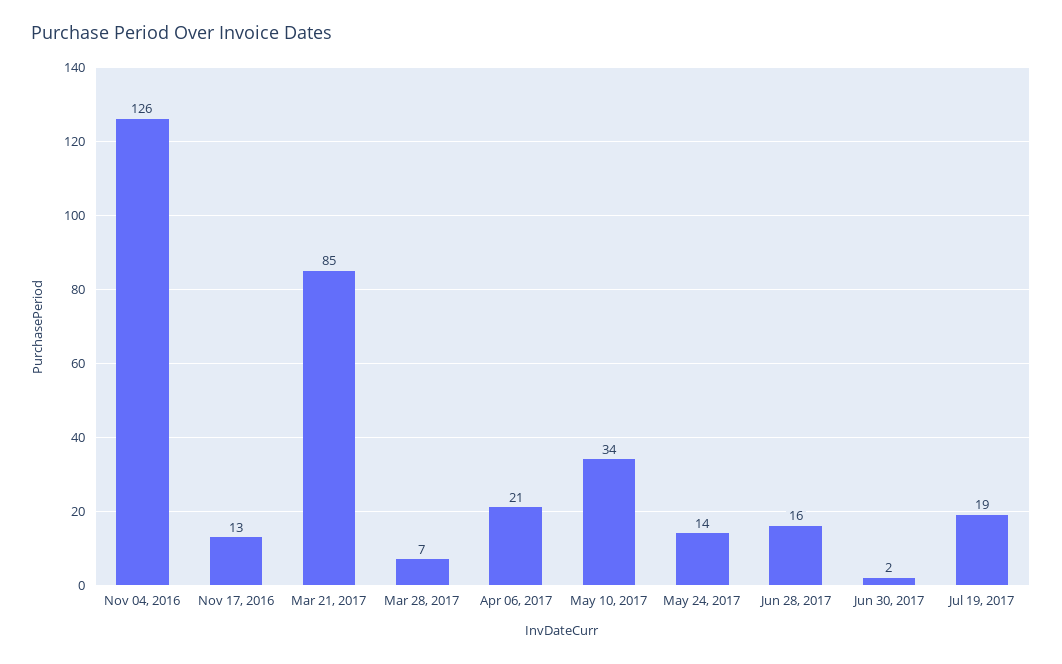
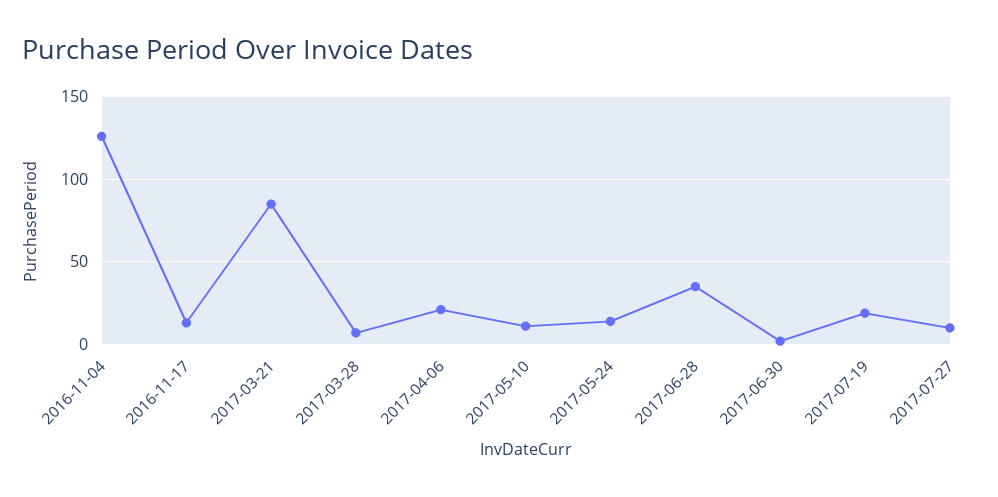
May 10, 2017: 34 -> 10
Jun 28, 2017: 16 -> 35
2017-07-27: none -> 10

